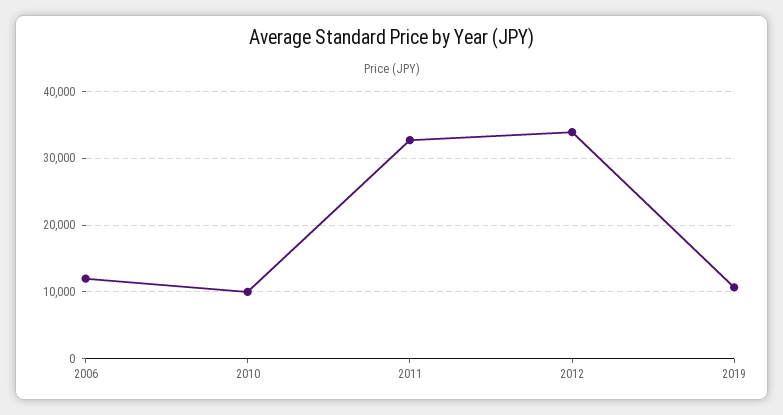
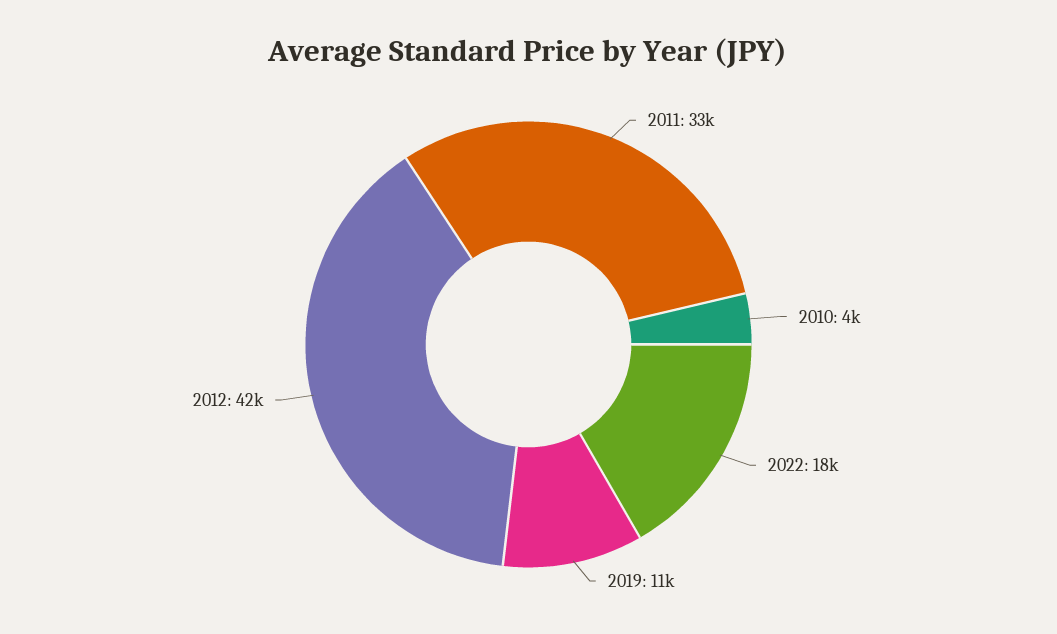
2006: 12000 -> none
2010: 10000 -> 4000
2012: 34000 -> 42000
2022: none -> 18000

